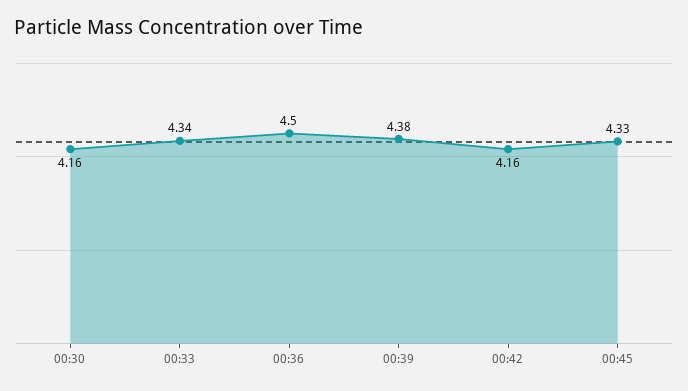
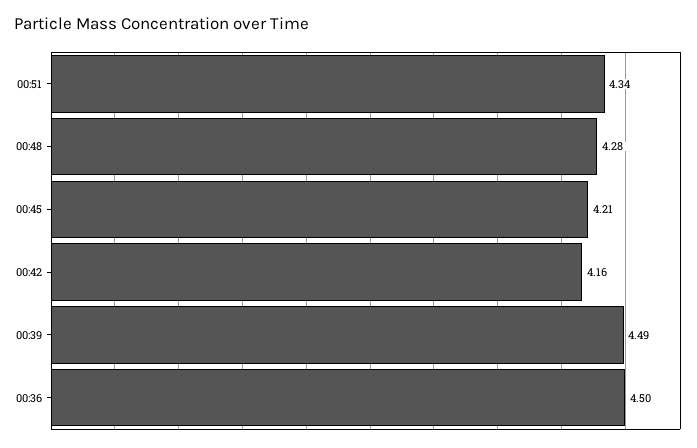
00:30: 4.16 -> none
00:33: 4.34 -> none
00:39: 4.38 -> 4.49
00:45: 4.33 -> 4.21
00:51: none -> 4.34
00:48: none -> 4.28

